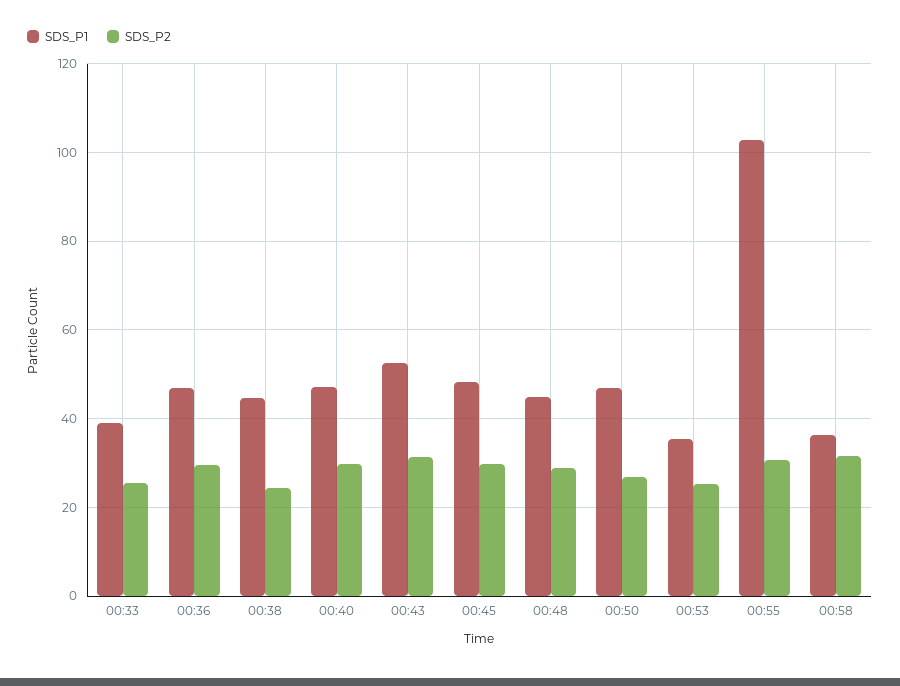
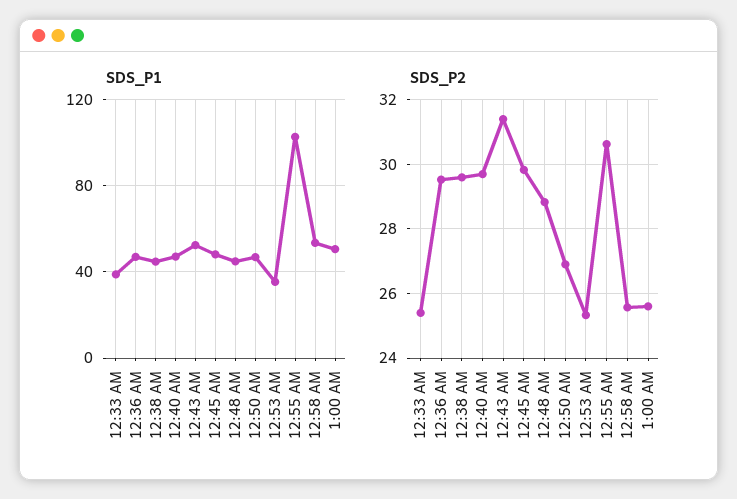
SDS_P2, 00:38: 24 -> 29.6
SDS_P1, 00:58: 36 -> 55
SDS_P2, 00:58: 32 -> 25.6
SDS_P1, 1:00 AM: none -> 50
SDS_P2, 1:00 AM: none -> 25.6

